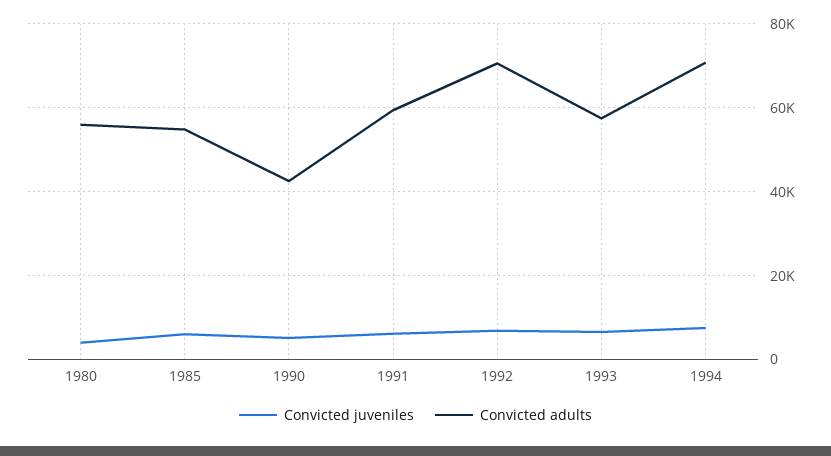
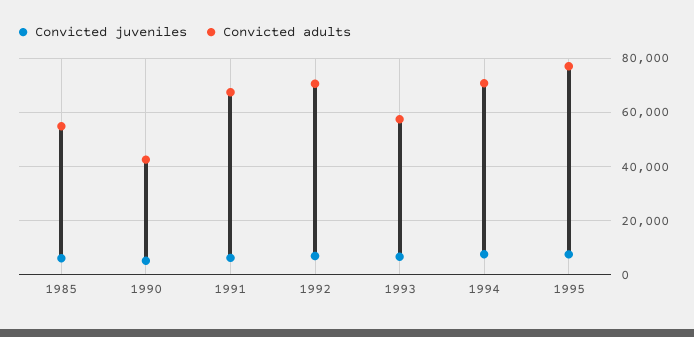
Convicted juveniles, 1980: 4000 -> none
Convicted adults, 1980: 56000 -> none
Convicted adults, 1991: 60000 -> 67500
Convicted juveniles, 1995: none -> 7500
Convicted adults, 1995: none -> 77500

